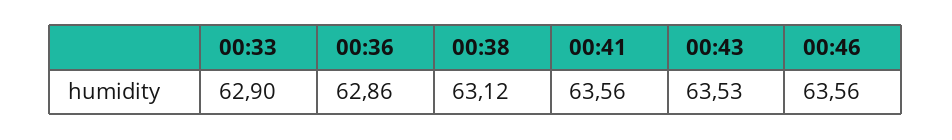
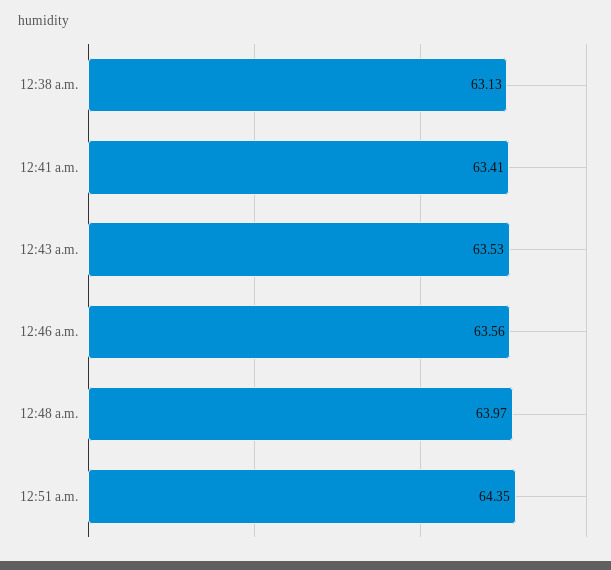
00:33: 62.9 -> none
00:36: 62.86 -> none
00:38: 63.12 -> 63.13
00:41: 63.56 -> 63.41
12:48 a.m.: none -> 63.97
12:51 a.m.: none -> 64.35

